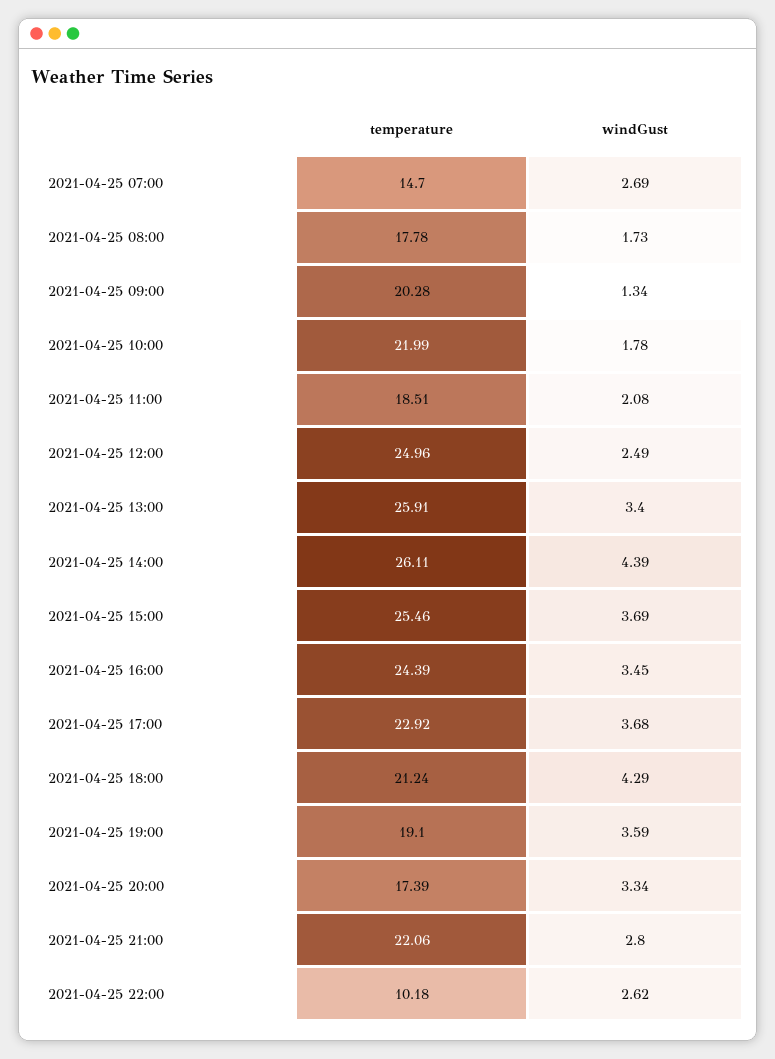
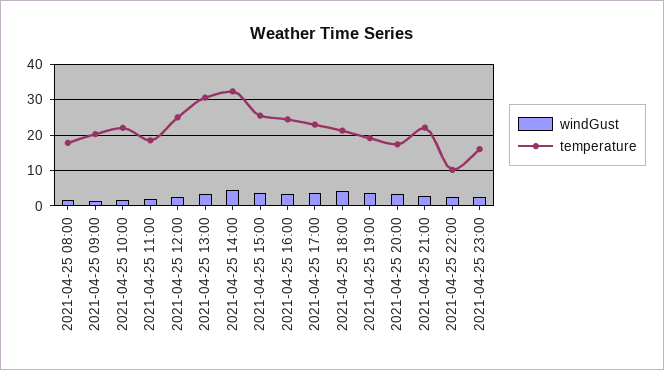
temperature, 2021-04-25 07:00: 14.7 -> none
windGust, 2021-04-25 07:00: 2.69 -> none
temperature, 2021-04-25 13:00: 25.91 -> 30
temperature, 2021-04-25 14:00: 26.11 -> 32
windGust, 2021-04-25 23:00: none -> 2
temperature, 2021-04-25 23:00: none -> 16

